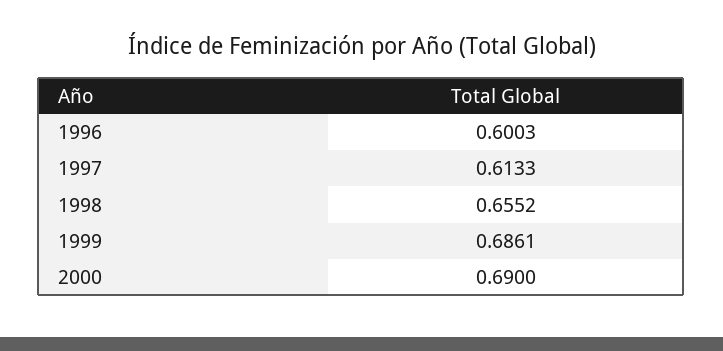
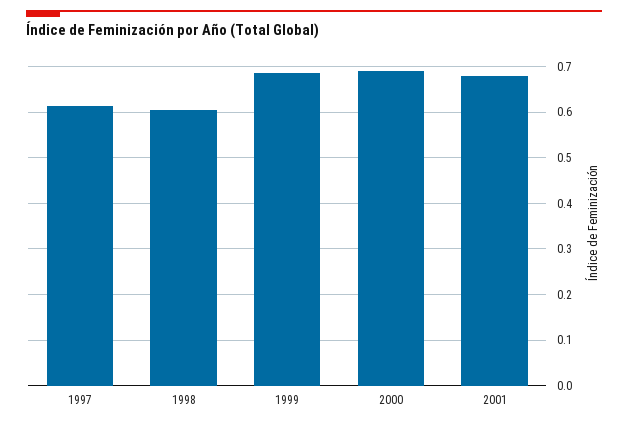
1996: 0.6003 -> none
1998: 0.6552 -> 0.6
2001: none -> 0.68

